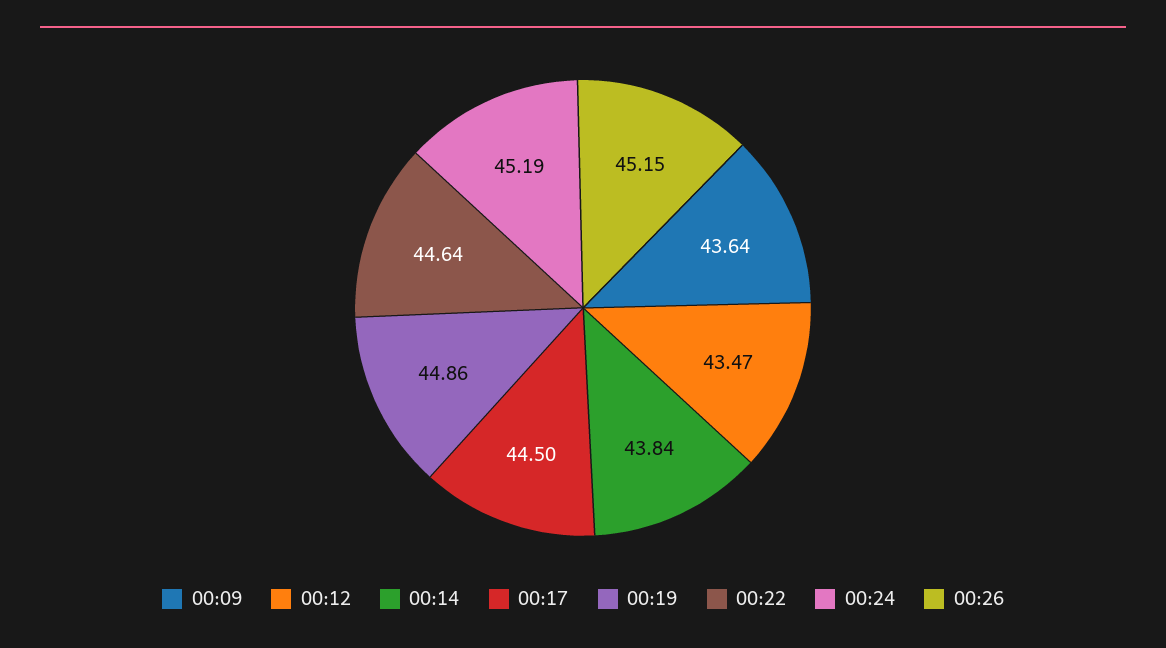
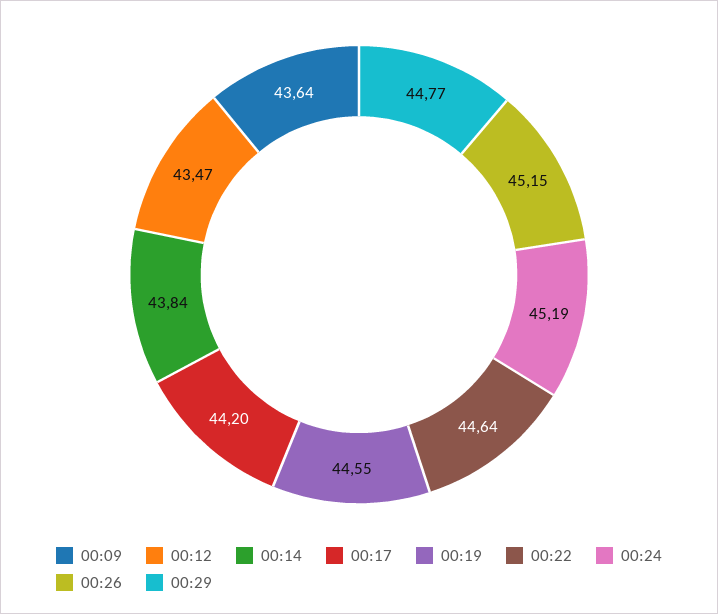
00:17: 44.5 -> 44.2
00:19: 44.86 -> 44.55
00:29: none -> 44.77

